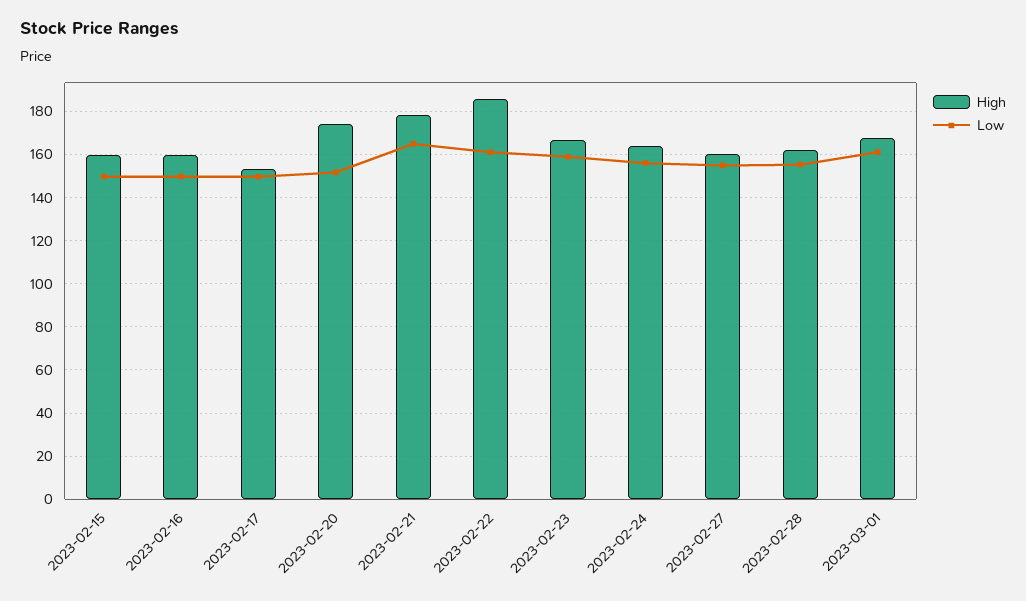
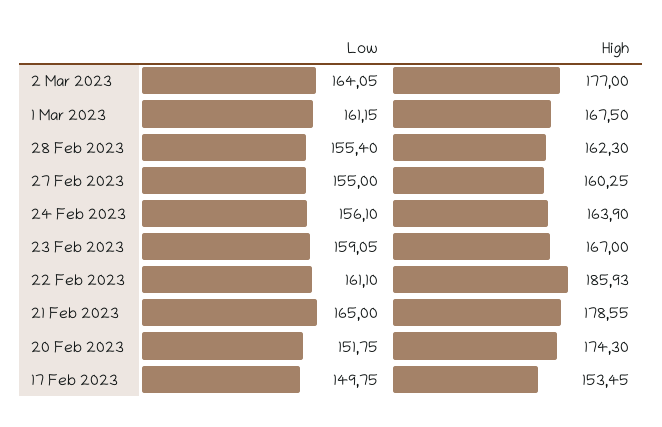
High, 2023-02-15: 160 -> none
Low, 2023-02-15: 150 -> none
High, 2023-02-16: 160 -> none
Low, 2023-02-16: 150 -> none
Low, 2 Mar 2023: none -> 164.05
High, 2 Mar 2023: none -> 177

